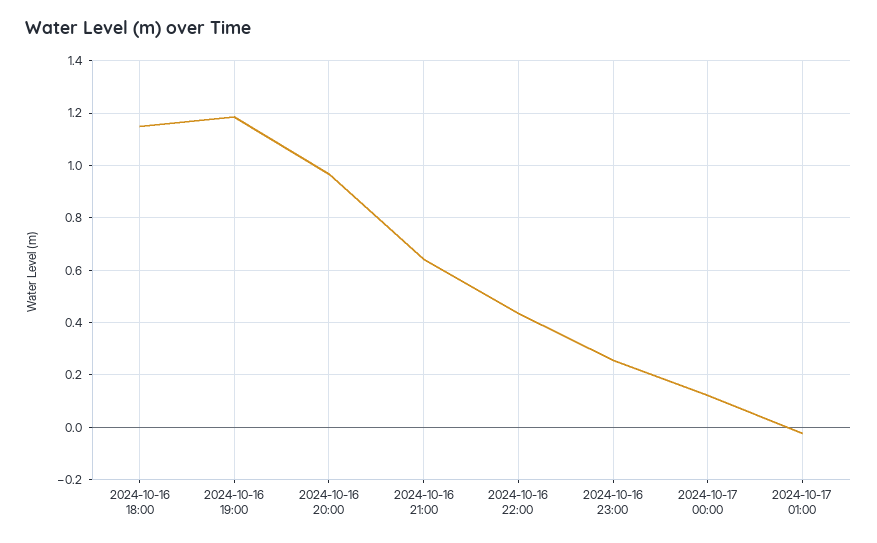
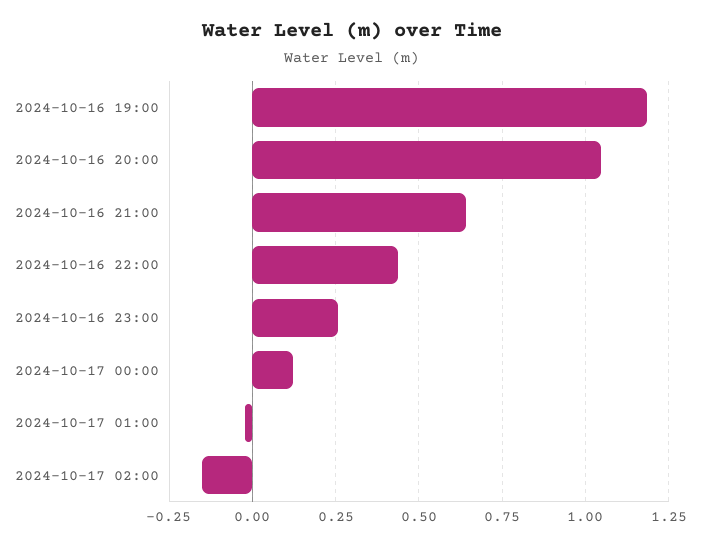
2024-10-16 18:00: 1.15 -> none
2024-10-16 20:00: 0.975 -> 1.05
2024-10-17 02:00: none -> -0.15

